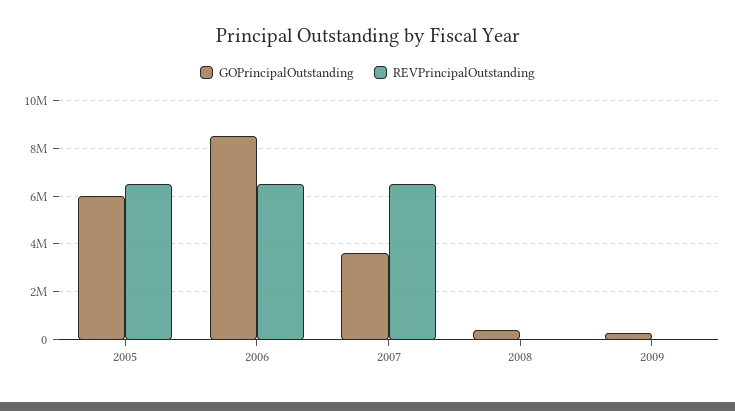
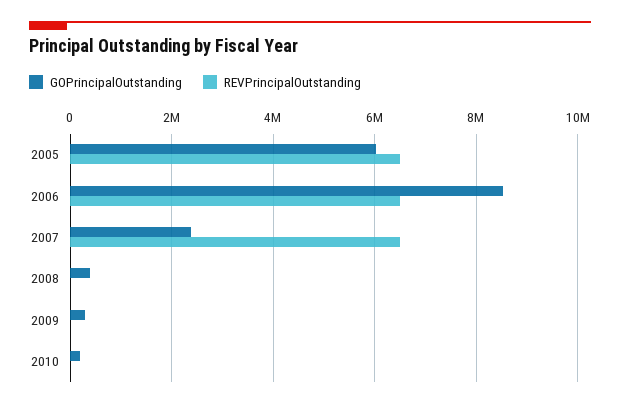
GOPrincipalOutstanding, 2007: 3500000 -> 2400000
GOPrincipalOutstanding, 2010: none -> 200000
REVPrincipalOutstanding, 2010: none -> 0

